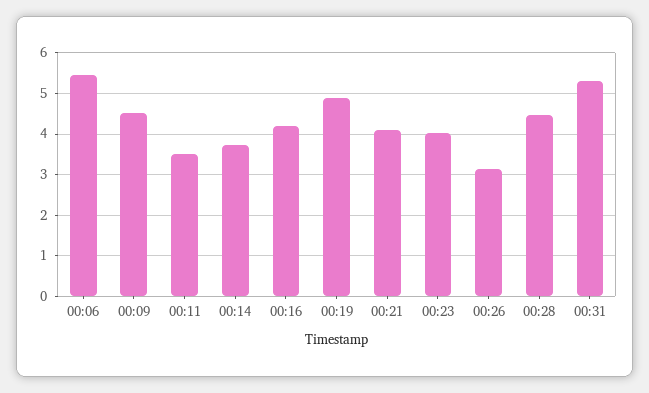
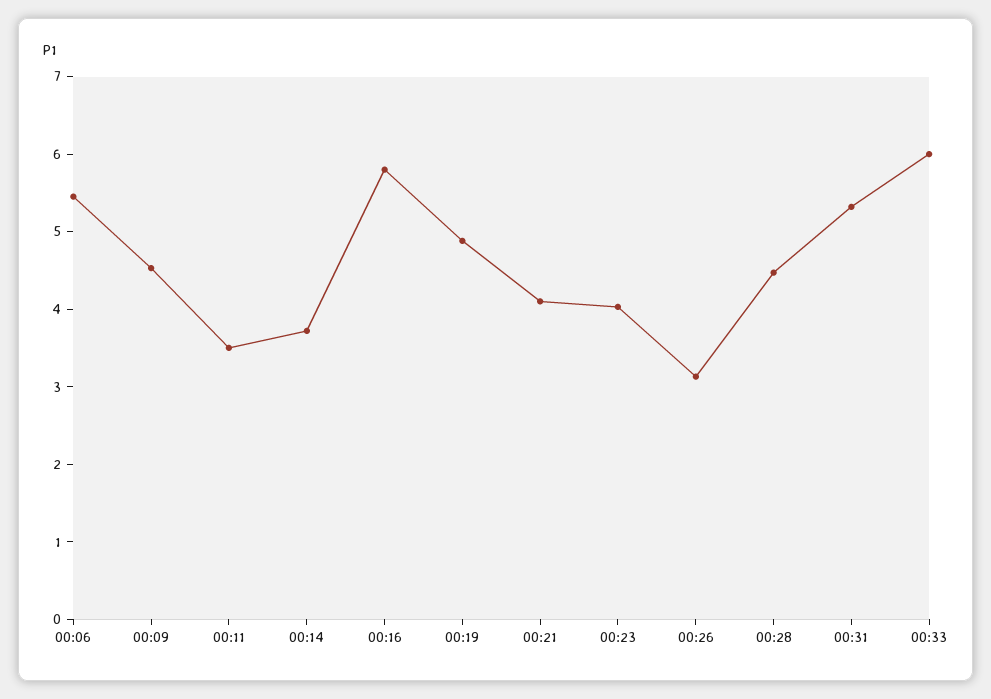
00:16: 4.2 -> 5.8
00:33: none -> 6

